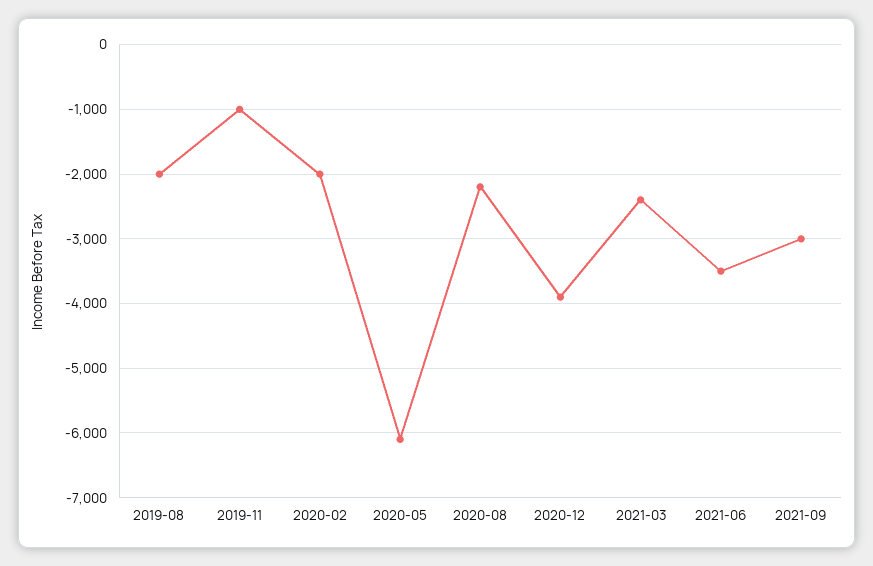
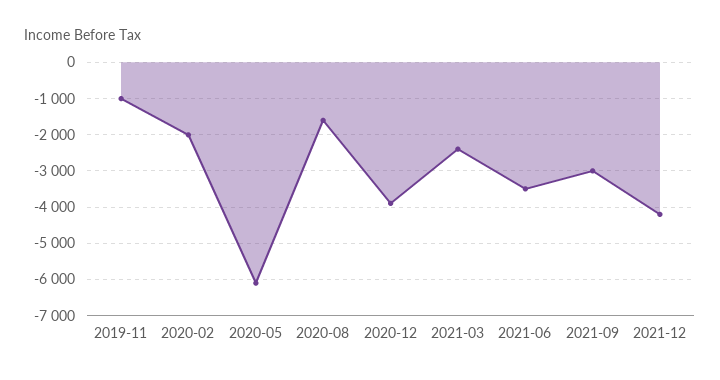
2019-08: -2000 -> none
2020-08: -2200 -> -1600
2021-12: none -> -4200

